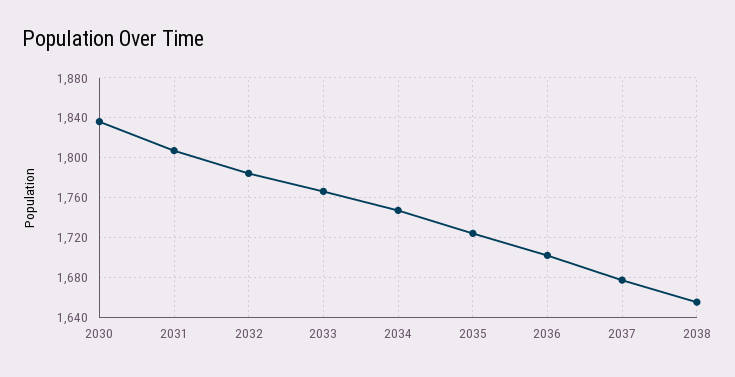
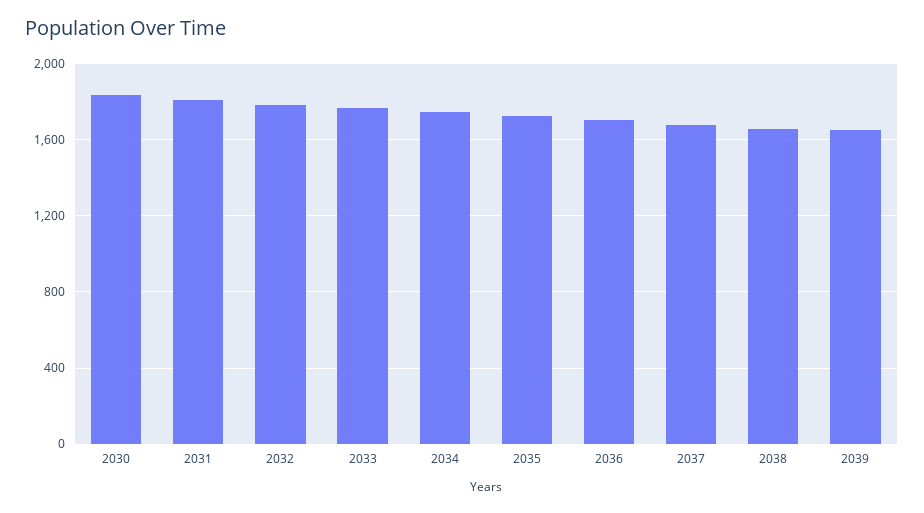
2039: none -> 1650

